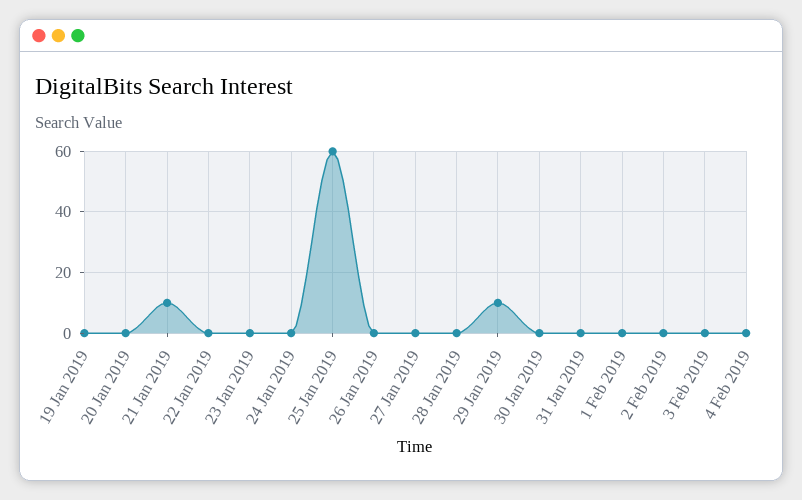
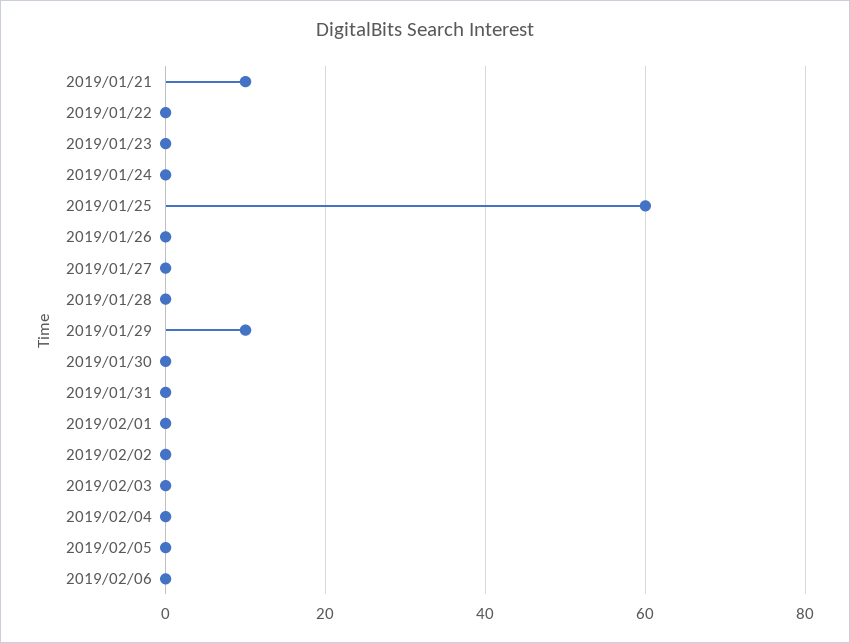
19 Jan 2019: 0 -> none
20 Jan 2019: 0 -> none
2019/02/05: none -> 0
2019/02/06: none -> 0

